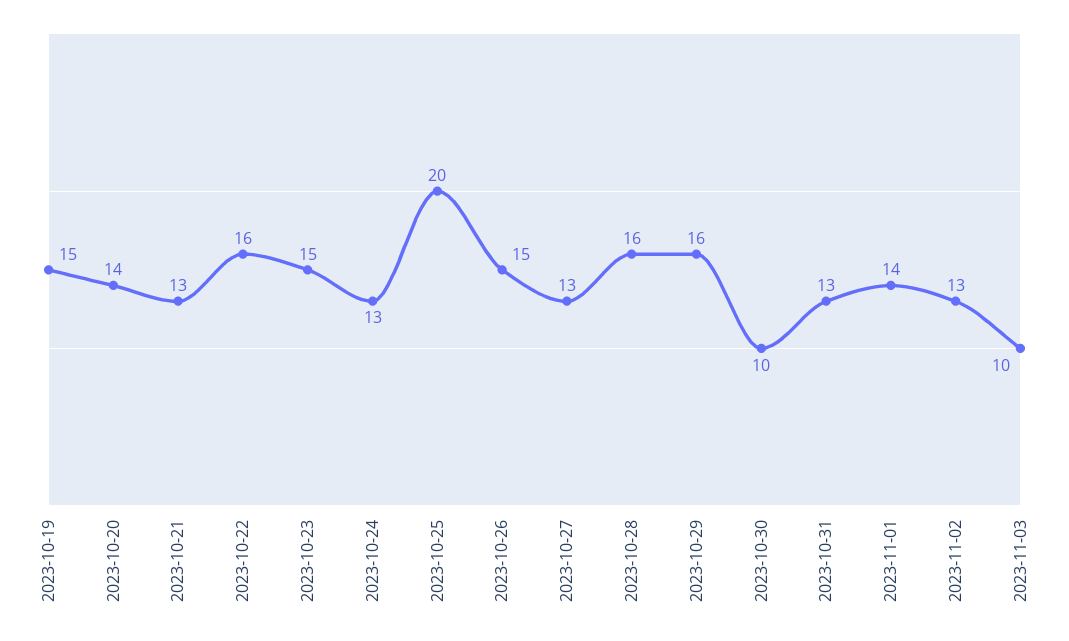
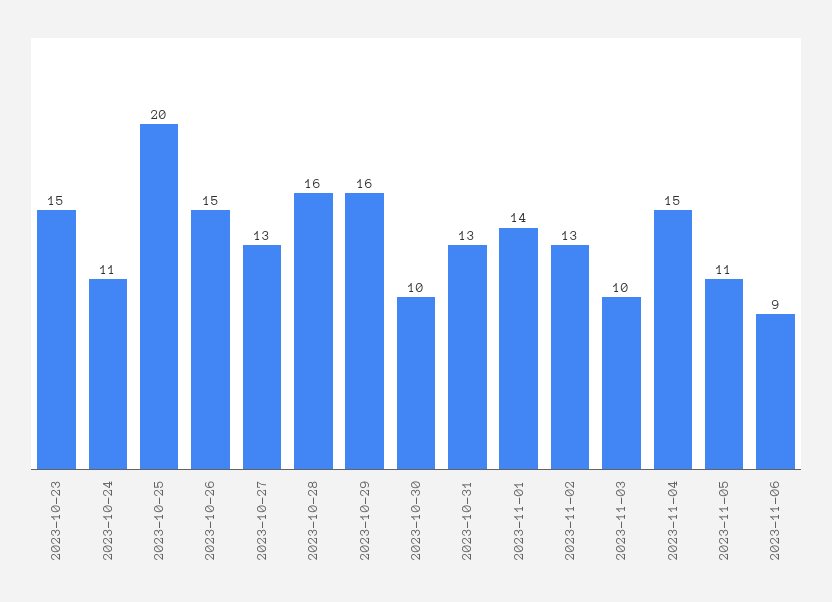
2023-10-19: 15 -> none
2023-10-20: 14 -> none
2023-10-21: 13 -> none
2023-10-22: 16 -> none
2023-10-24: 13 -> 11
2023-11-04: none -> 15
2023-11-05: none -> 11
2023-11-06: none -> 9

